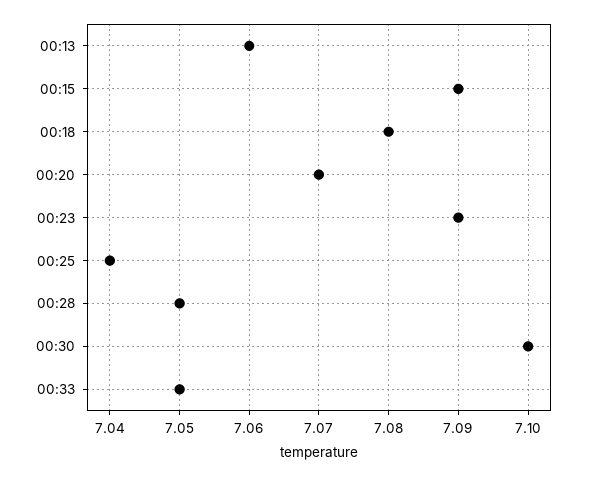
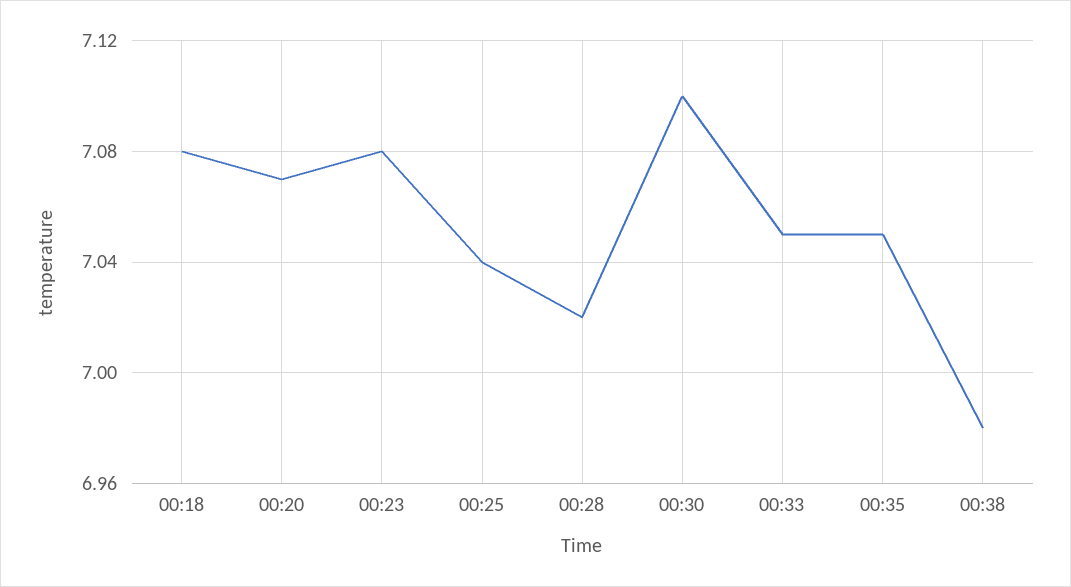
00:13: 7.06 -> none
00:15: 7.09 -> none
00:23: 7.09 -> 7.08
00:28: 7.05 -> 7.02
00:35: none -> 7.05
00:38: none -> 6.98

